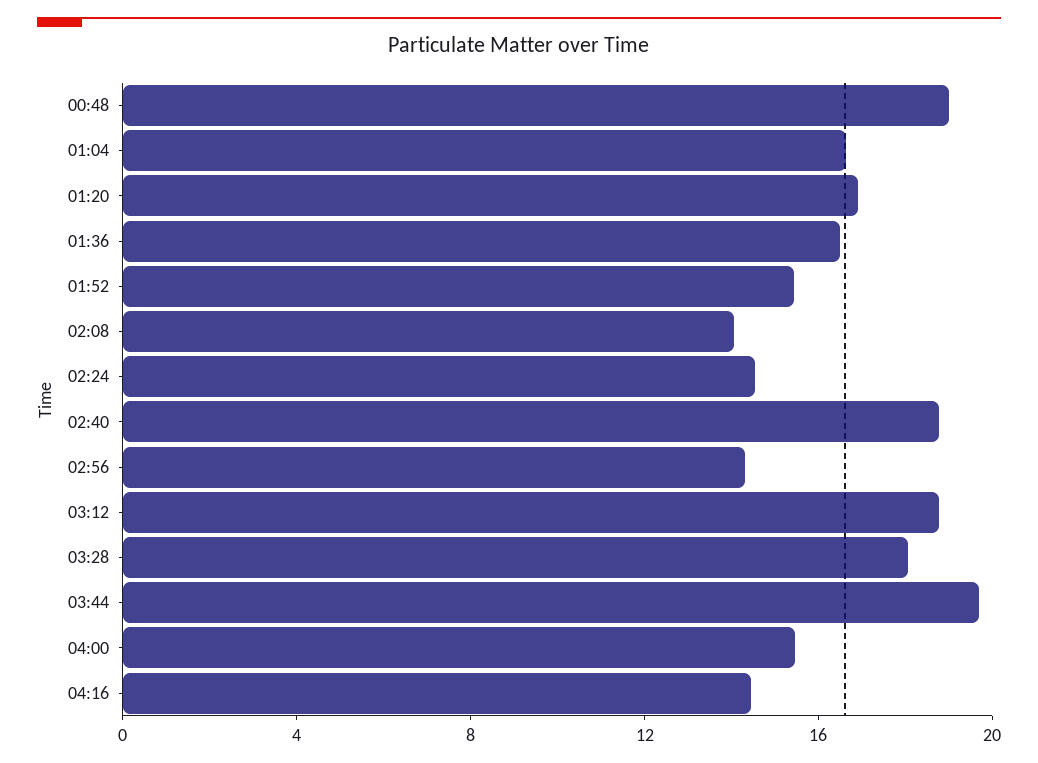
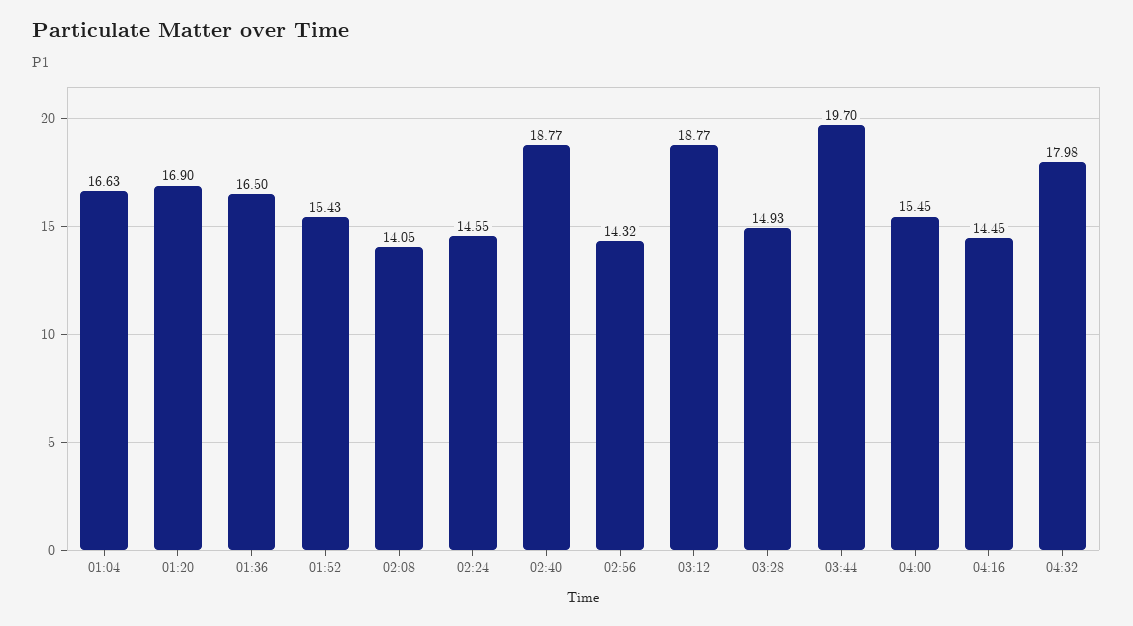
00:48: 19 -> none
03:28: 18 -> 14.93
04:32: none -> 17.98

